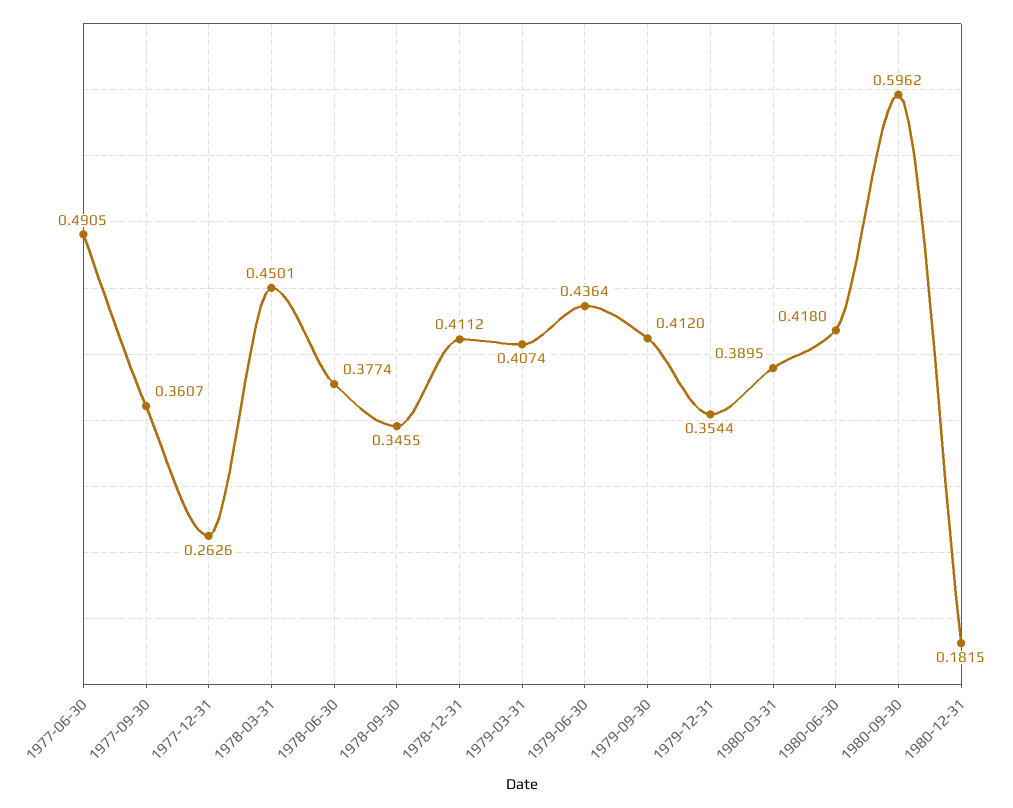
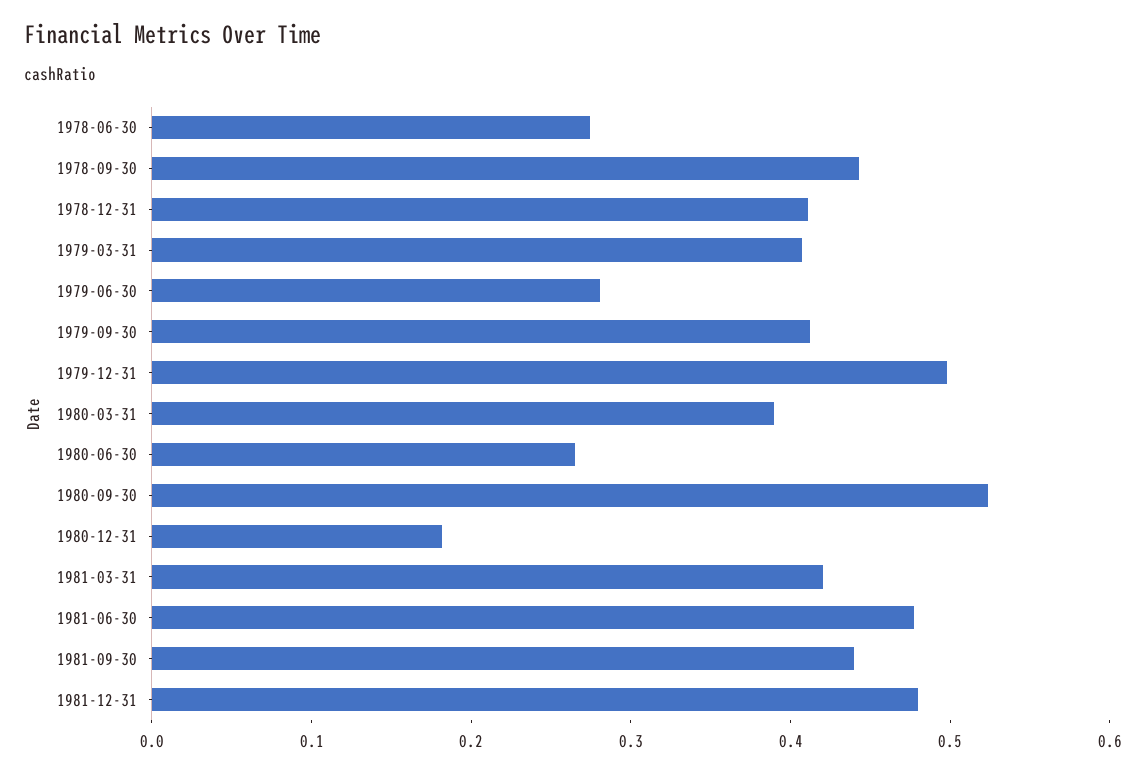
1977-06-30: 0.4905 -> none
1977-09-30: 0.3607 -> none
1977-12-31: 0.2626 -> none
1978-03-31: 0.4501 -> none
1978-06-30: 0.3774 -> 0.28
1978-09-30: 0.3455 -> 0.44
1979-06-30: 0.4364 -> 0.28
1979-12-31: 0.3544 -> 0.5
1980-06-30: 0.418 -> 0.26
1980-09-30: 0.5962 -> 0.52
1981-03-31: none -> 0.42
1981-06-30: none -> 0.48
1981-09-30: none -> 0.44
1981-12-31: none -> 0.48

